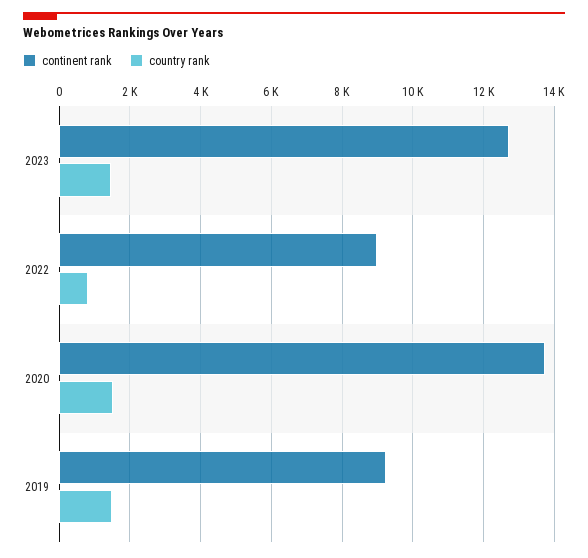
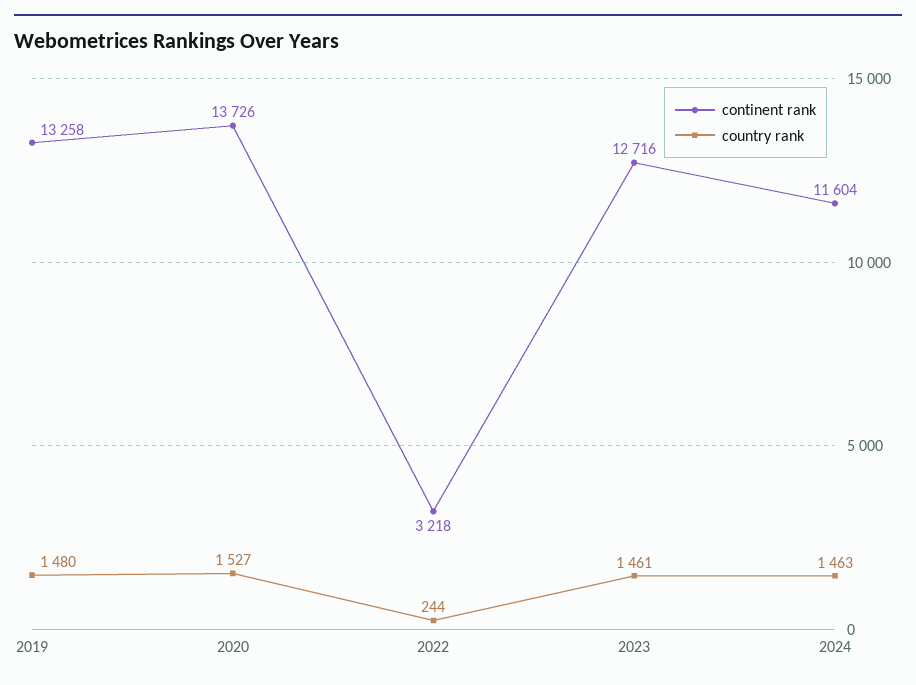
continent rank, 2022: 9000 -> 3218
country rank, 2022: 800 -> 244
continent rank, 2019: 9200 -> 13258
continent rank, 2024: none -> 11604
country rank, 2024: none -> 1463

